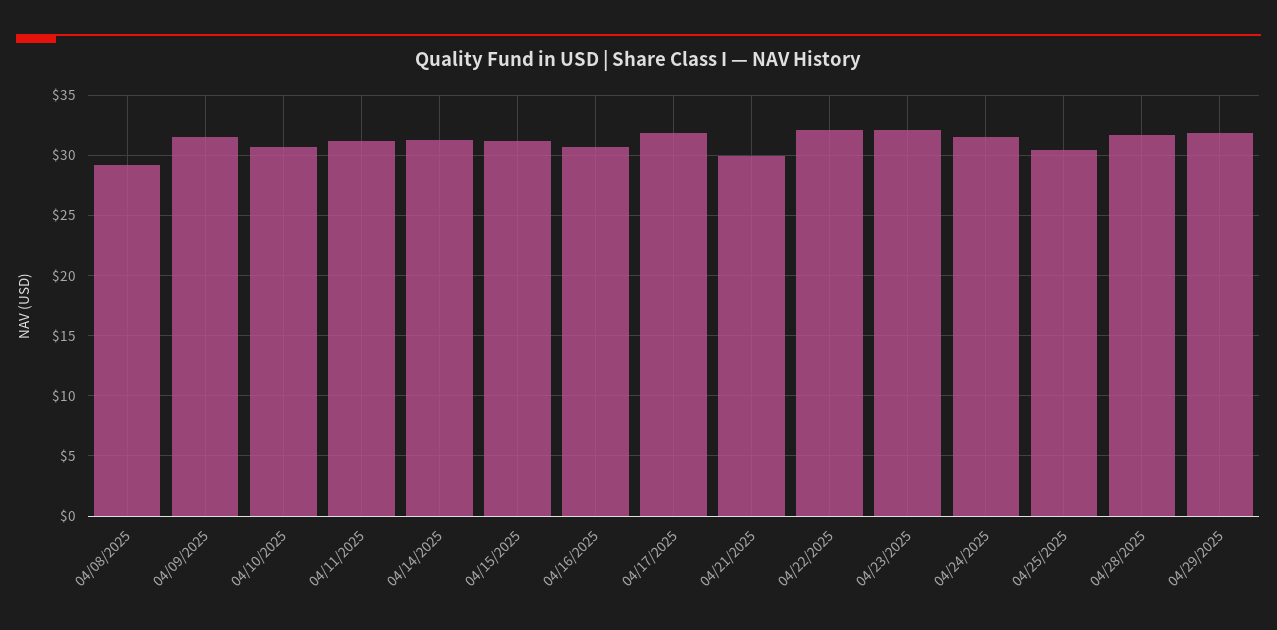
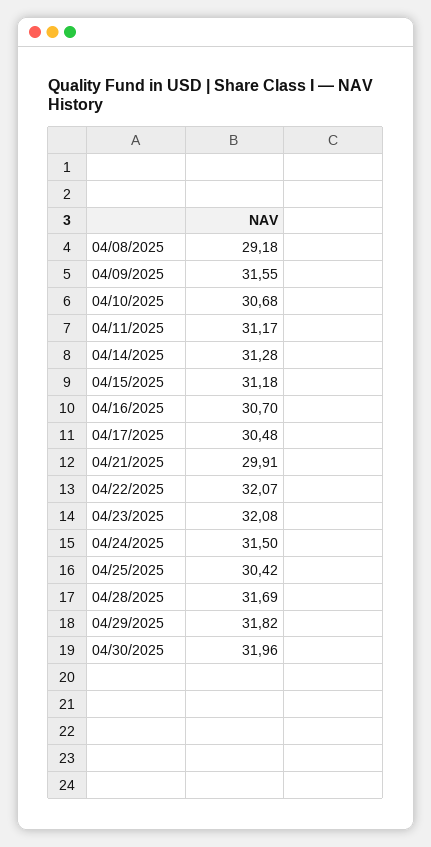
04/17/2025: 32 -> 30.48
04/30/2025: none -> 31.96

